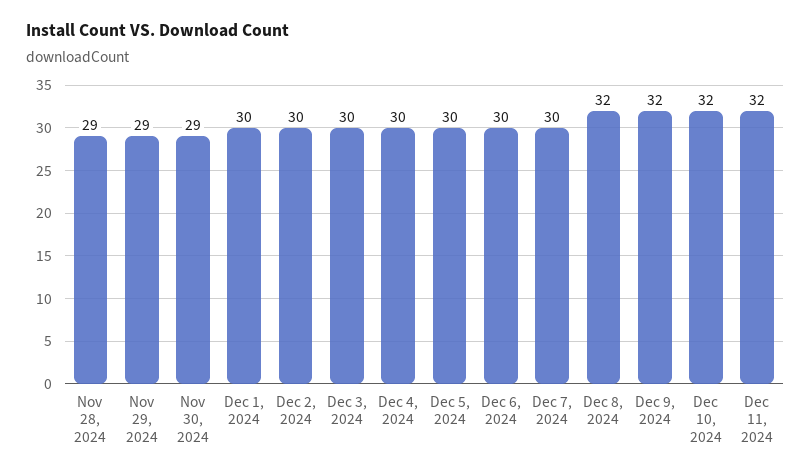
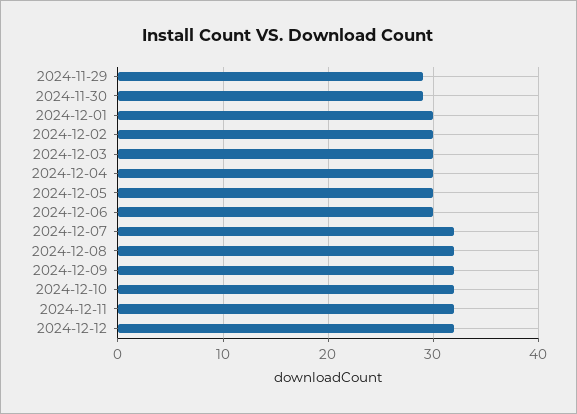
Nov 28, 2024: 29 -> none
Dec 7, 2024: 30 -> 32
2024-12-12: none -> 32

